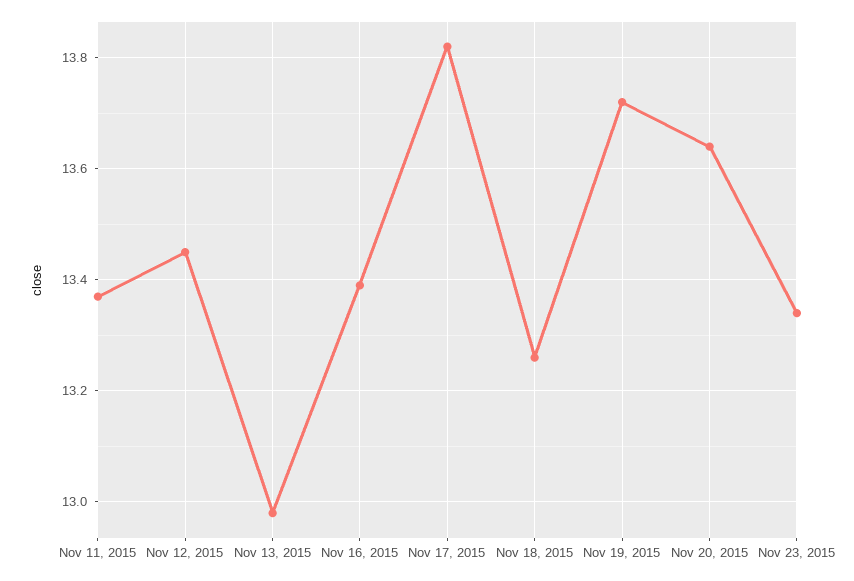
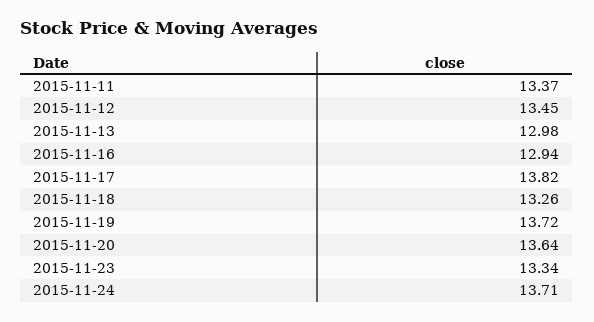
Nov 16, 2015: 13.4 -> 12.94
2015-11-24: none -> 13.71

